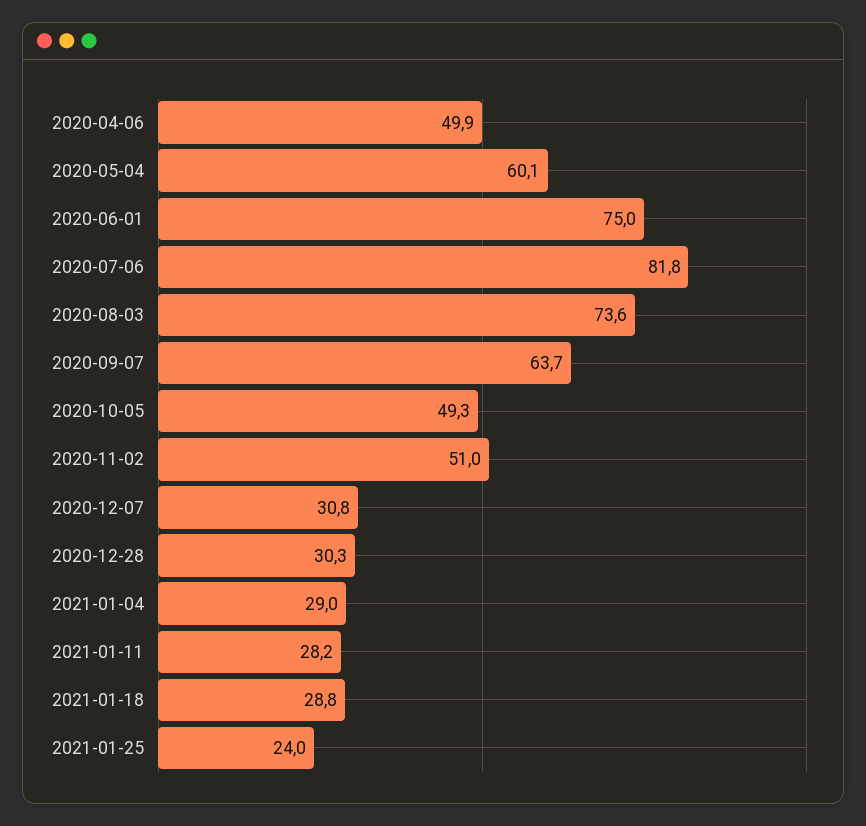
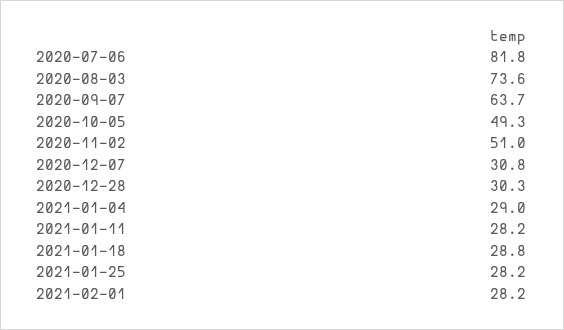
2020-04-06: 49.9 -> none
2020-05-04: 60.1 -> none
2020-06-01: 75 -> none
2021-01-25: 24 -> 28.2
2021-02-01: none -> 28.2

